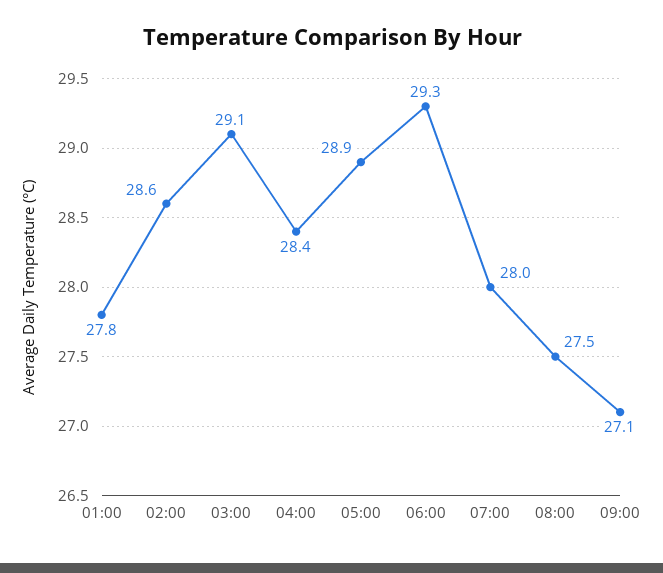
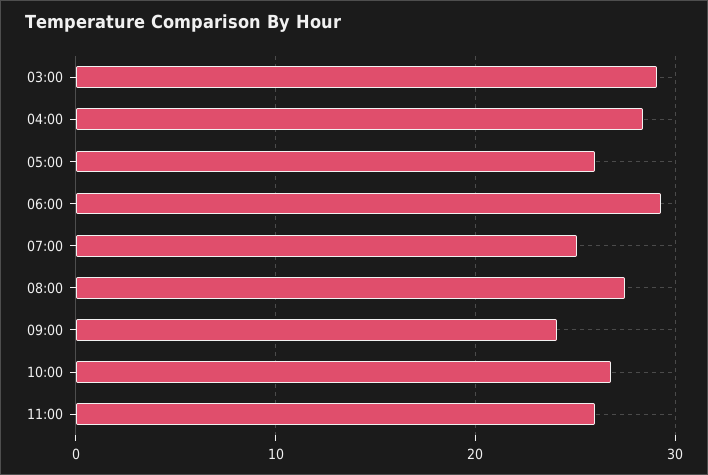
01:00: 27.8 -> none
02:00: 28.6 -> none
05:00: 28.9 -> 26
07:00: 28 -> 25
09:00: 27.1 -> 24
10:00: none -> 27
11:00: none -> 26

